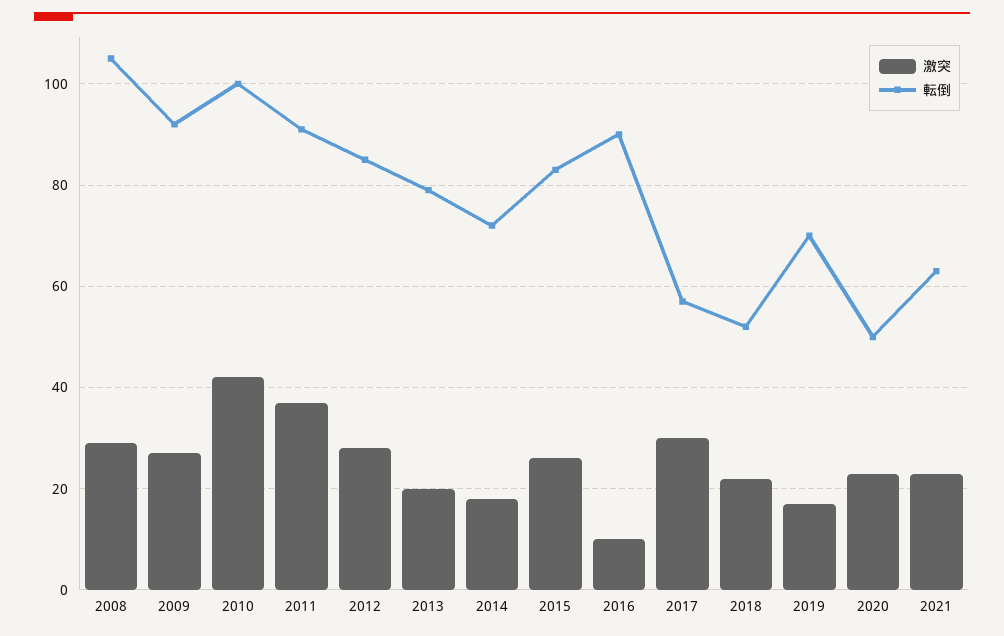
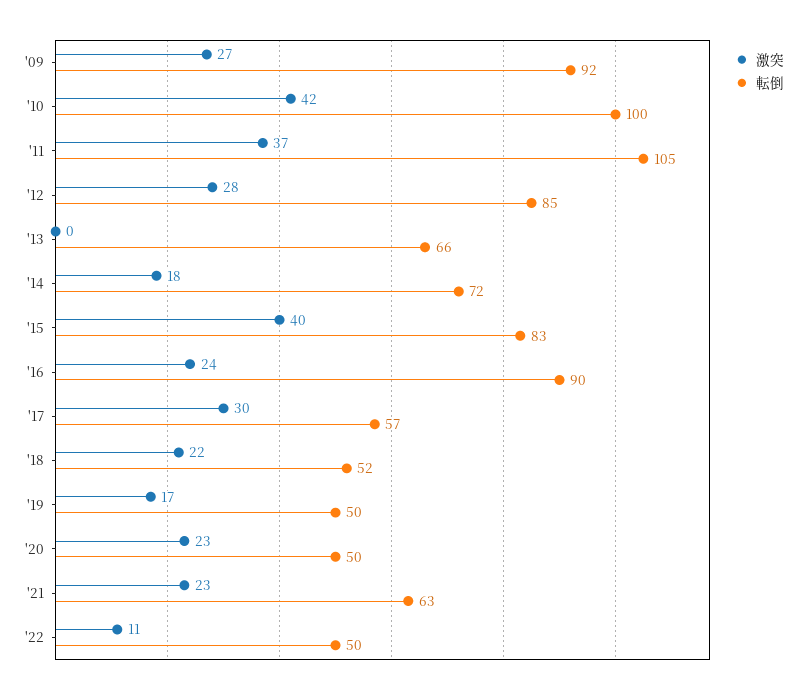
激突, 2008: 30 -> none
転倒, 2008: 105 -> none
転倒, 2011: 90 -> 105
激突, 2013: 20 -> 0
転倒, 2013: 80 -> 66
激突, 2015: 25 -> 40
激突, 2016: 10 -> 24
転倒, 2019: 70 -> 50
激突, '22: none -> 11
転倒, '22: none -> 50

